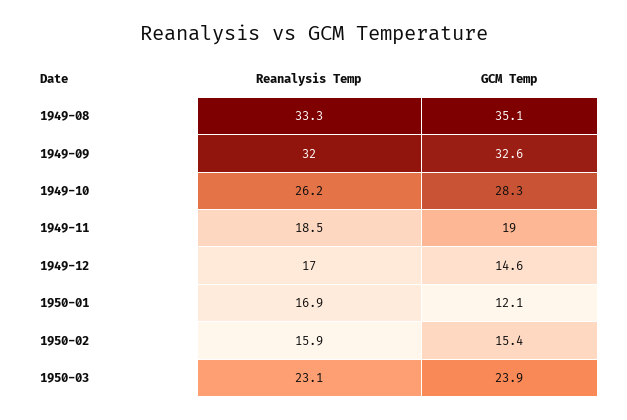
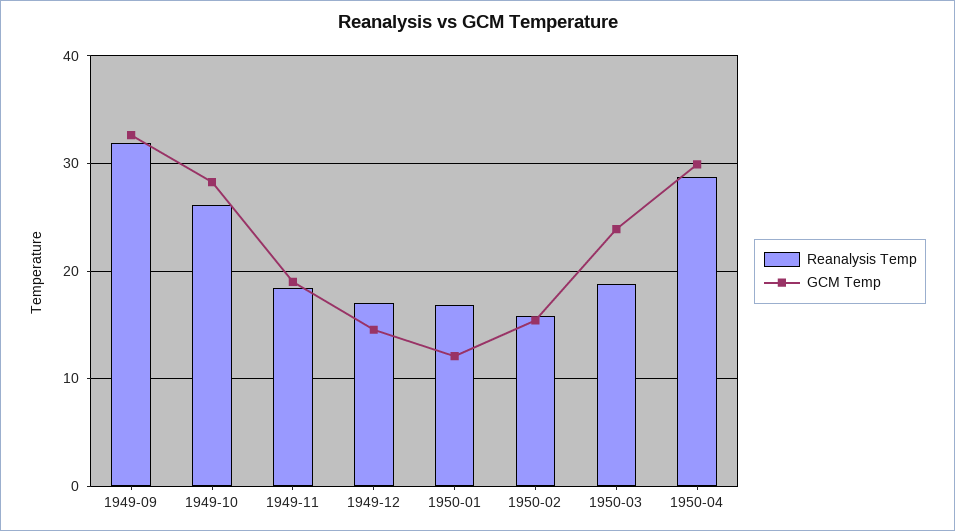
Reanalysis Temp, 1949-08: 33.3 -> none
GCM Temp, 1949-08: 35.1 -> none
Reanalysis Temp, 1950-03: 23.1 -> 19
Reanalysis Temp, 1950-04: none -> 29
GCM Temp, 1950-04: none -> 30

